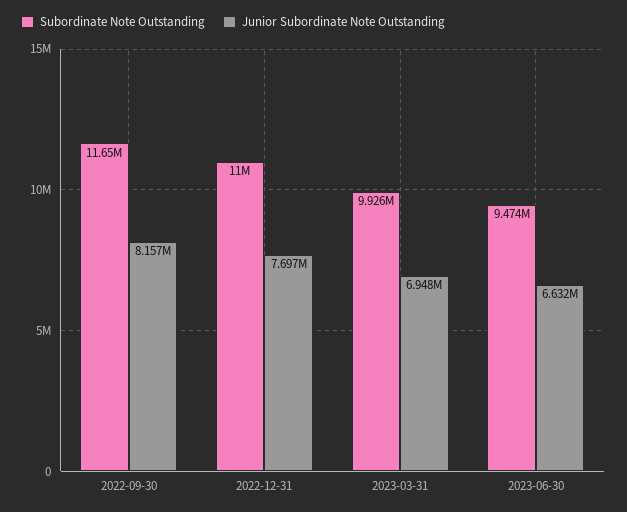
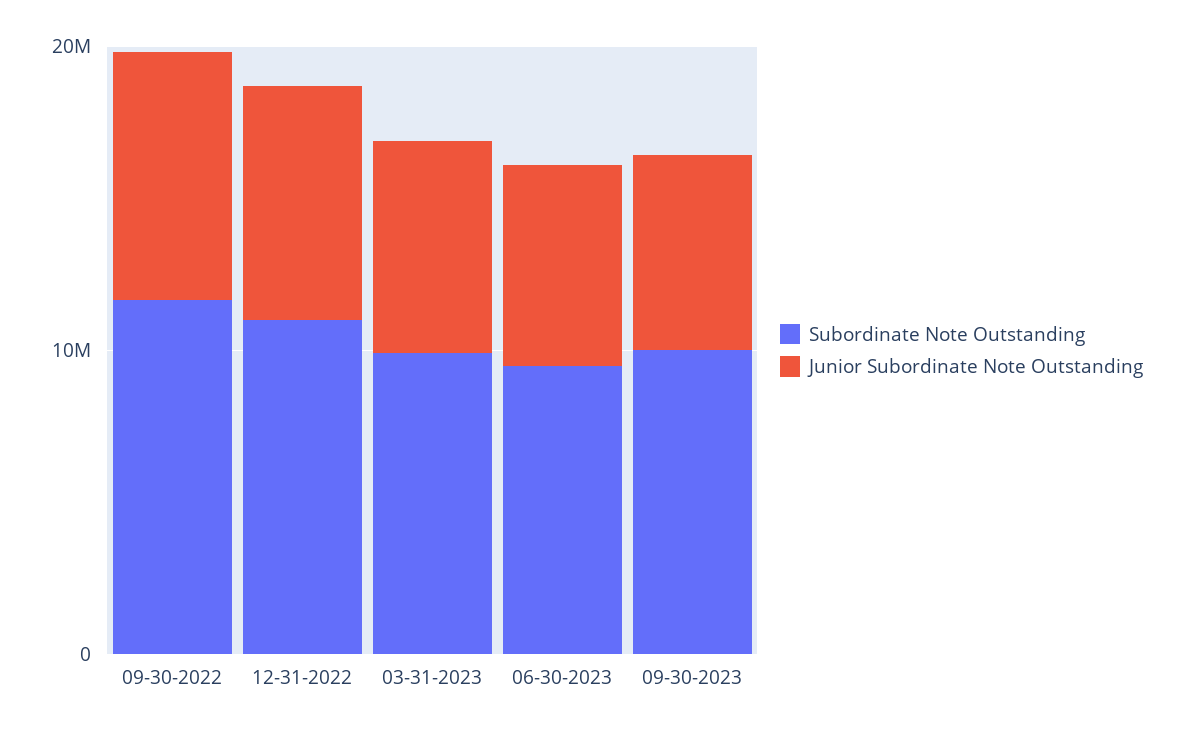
Subordinate Note Outstanding, 09-30-2023: none -> 10000000
Junior Subordinate Note Outstanding, 09-30-2023: none -> 6000000

